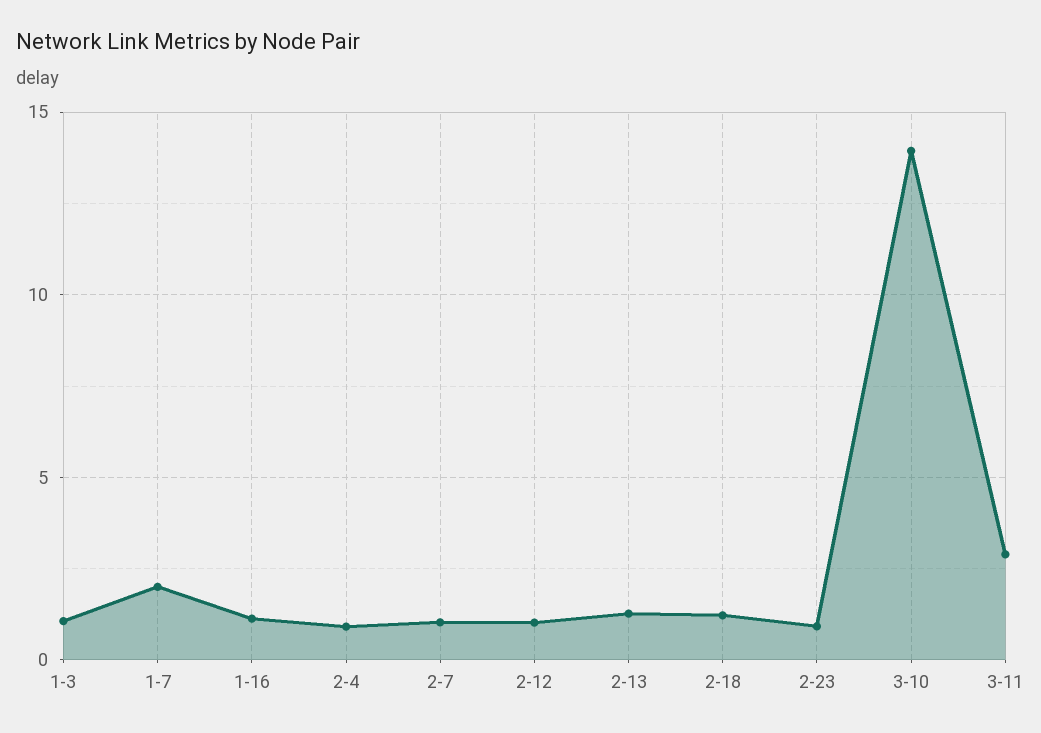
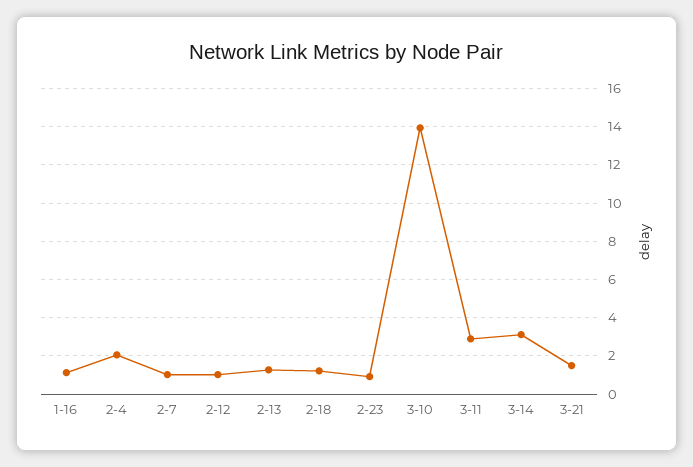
1-3: 1 -> none
1-7: 2 -> none
2-4: 1 -> 2
3-14: none -> 3
3-21: none -> 1.5

